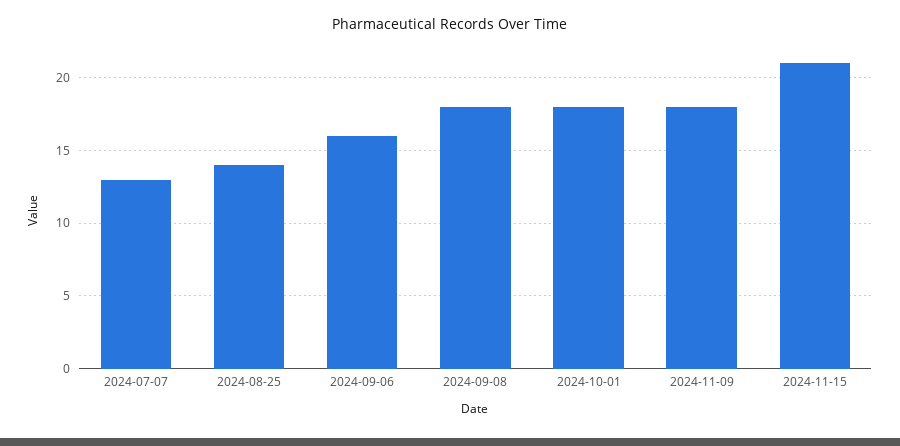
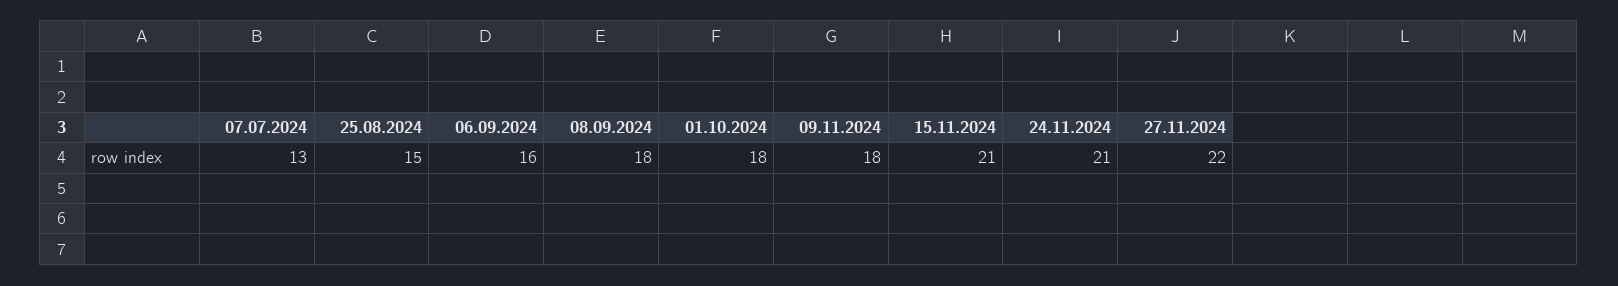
2024-08-25: 14 -> 15
24.11.2024: none -> 21
27.11.2024: none -> 22

